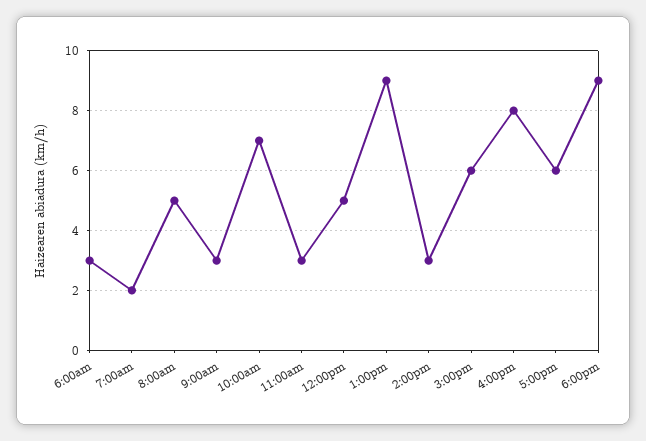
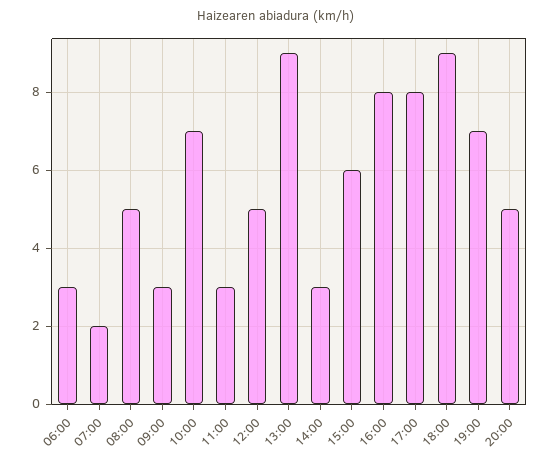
5:00pm: 6 -> 8
19:00: none -> 7
20:00: none -> 5

